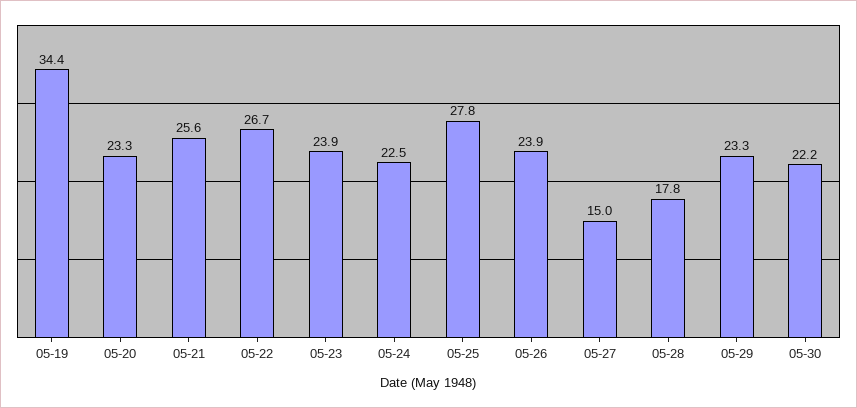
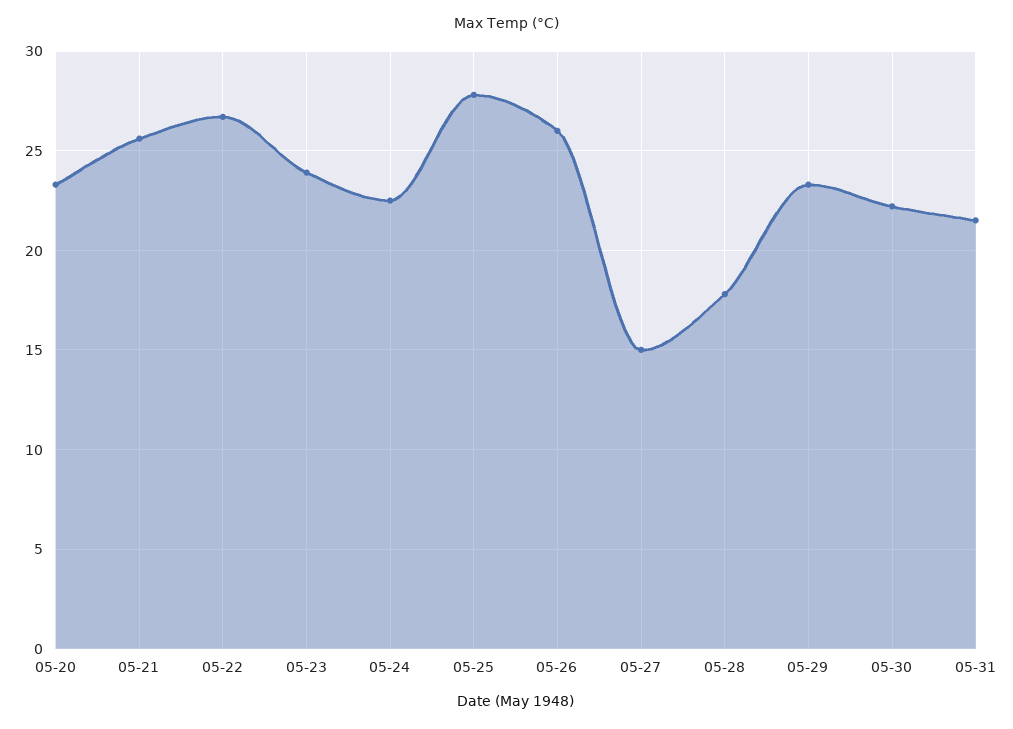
05-19: 34.4 -> none
05-26: 23.9 -> 26
05-31: none -> 21.5

